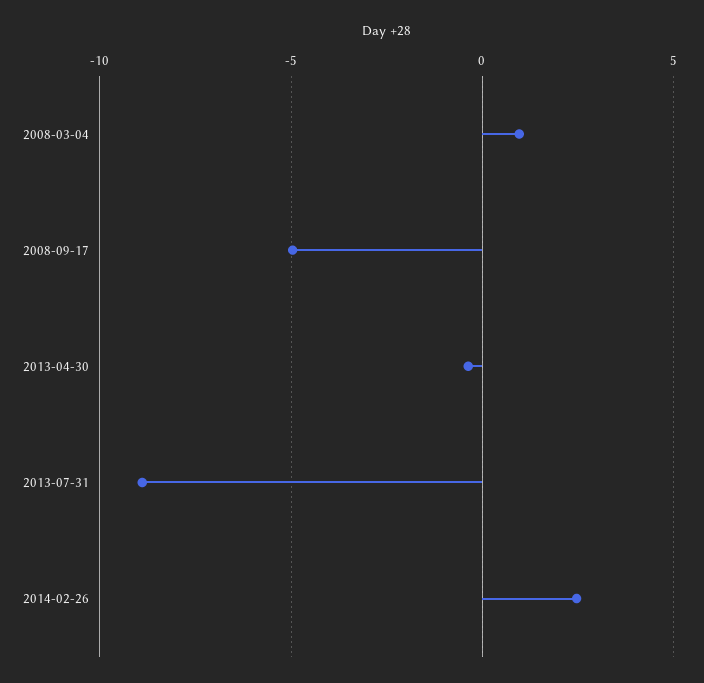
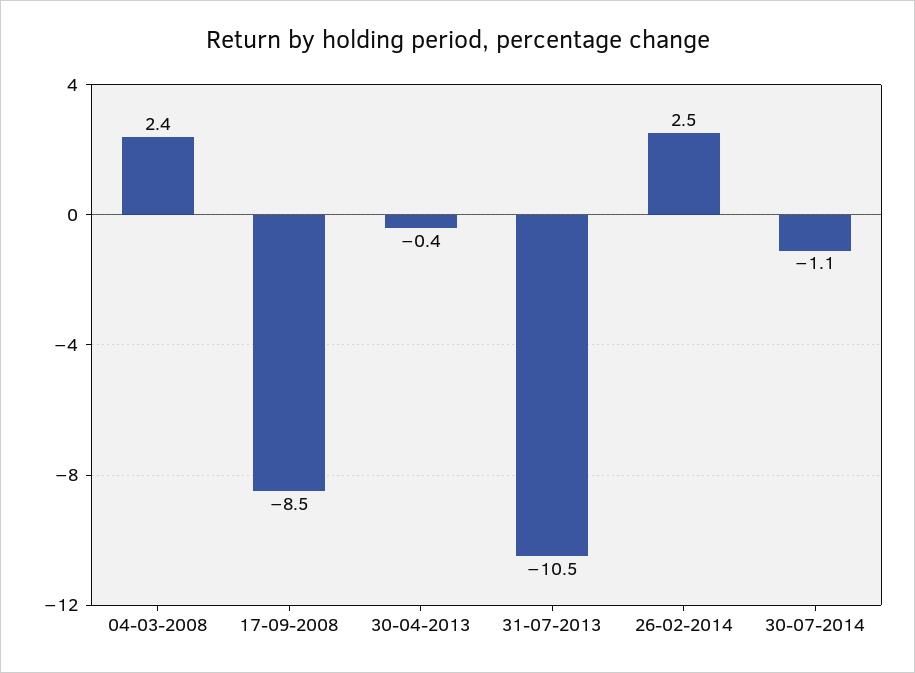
2008-03-04: 1 -> 2.4
2008-09-17: -5 -> -8.5
2013-07-31: -9 -> -10.5
30-07-2014: none -> -1.1

